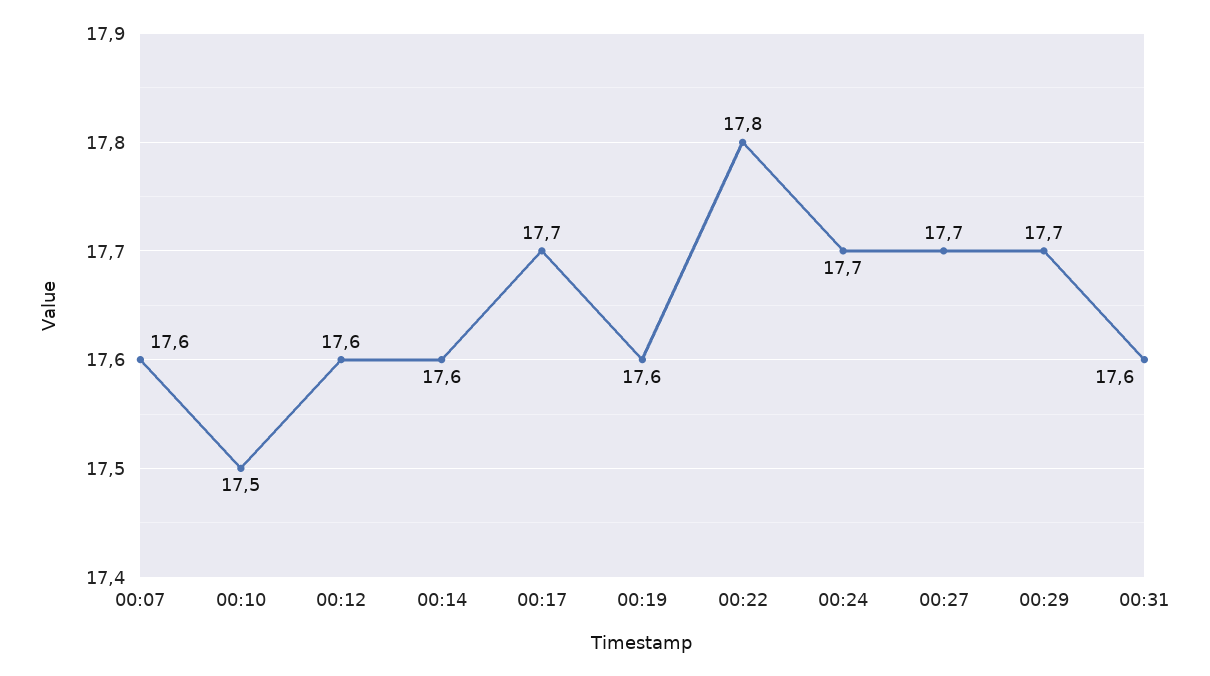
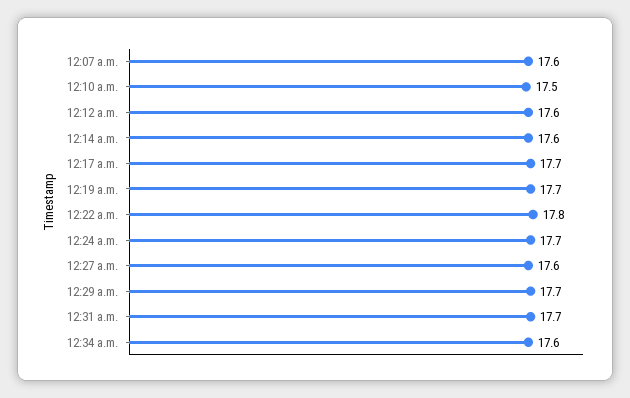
00:19: 17.6 -> 17.7
00:27: 17.7 -> 17.6
00:31: 17.6 -> 17.7
12:34 a.m.: none -> 17.6

